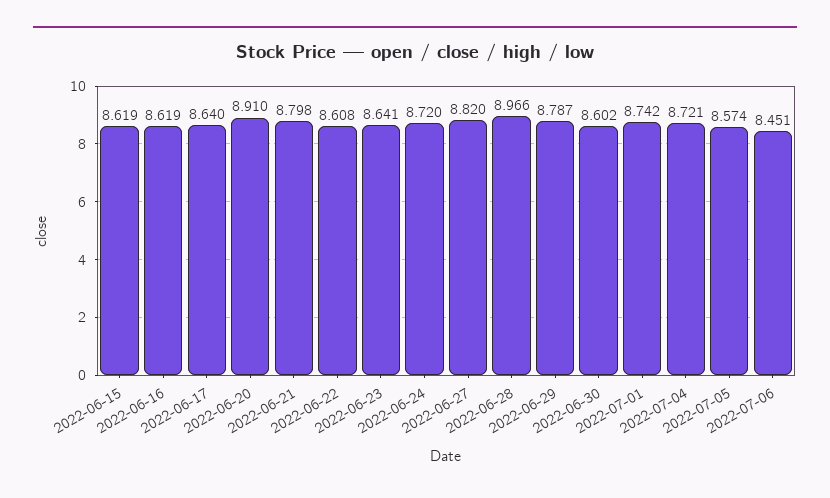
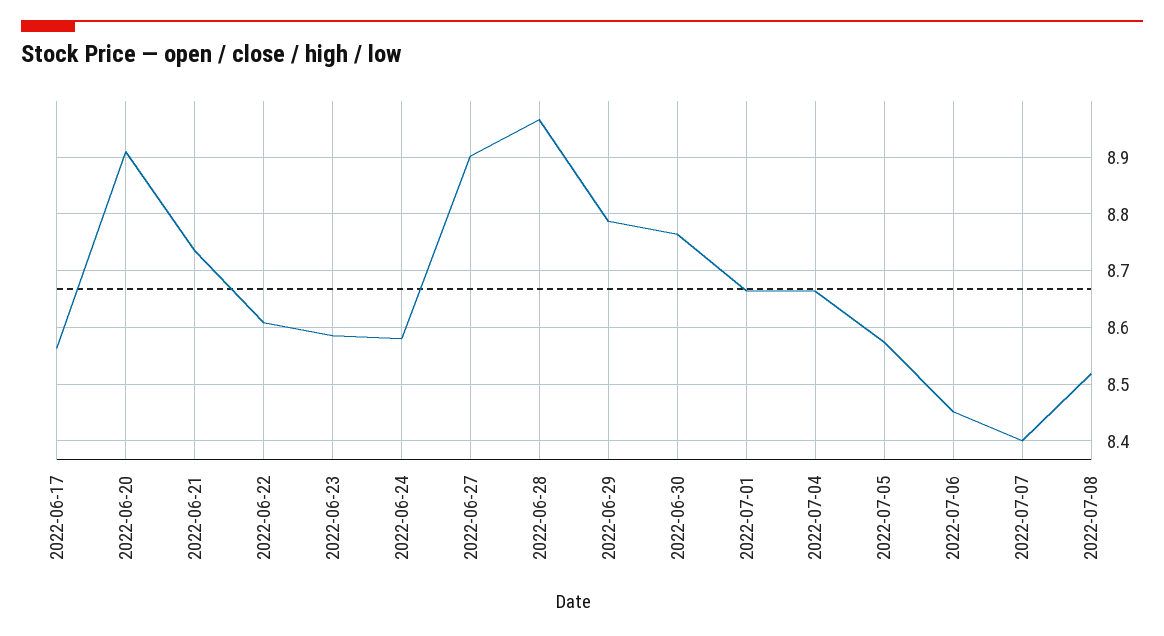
2022-06-15: 8.619 -> none
2022-06-16: 8.619 -> none
2022-06-17: 8.64 -> 8.56
2022-06-21: 8.798 -> 8.74
2022-06-23: 8.641 -> 8.58
2022-06-24: 8.72 -> 8.58
2022-06-27: 8.82 -> 8.9
2022-06-30: 8.602 -> 8.76
2022-07-01: 8.742 -> 8.66
2022-07-04: 8.721 -> 8.66
2022-07-07: none -> 8.4
2022-07-08: none -> 8.52

